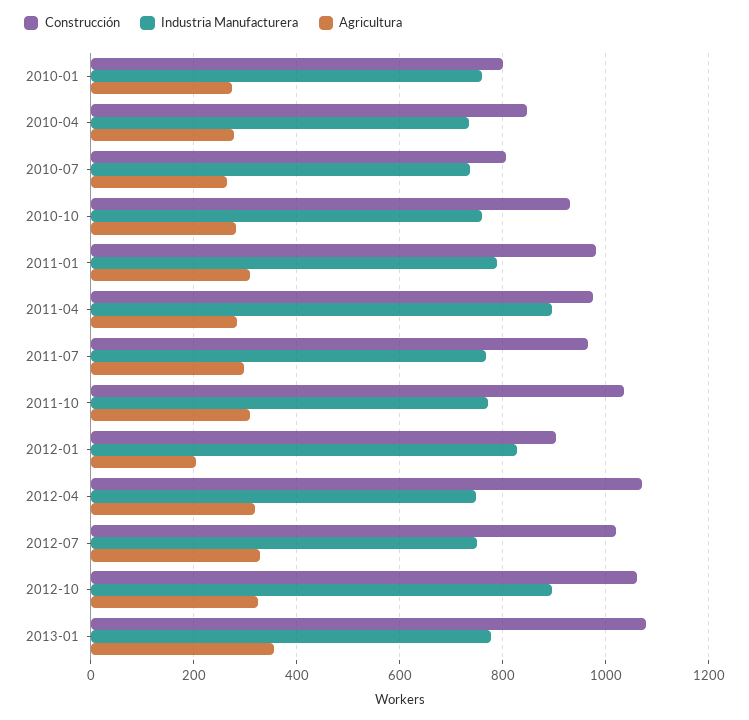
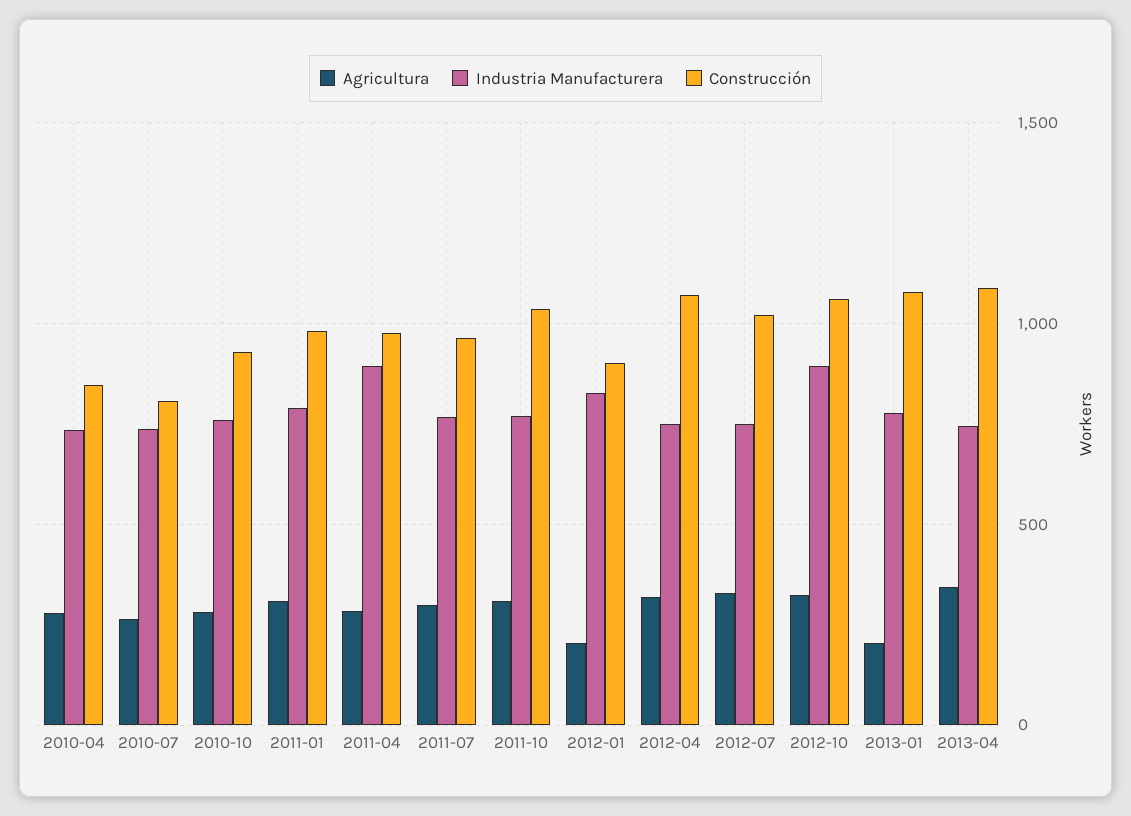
Construcción, 2010-01: 800 -> none
Industria Manufacturera, 2010-01: 760 -> none
Agricultura, 2010-01: 280 -> none
Agricultura, 2013-01: 360 -> 200
Agricultura, 2013-04: none -> 350
Industria Manufacturera, 2013-04: none -> 750
Construcción, 2013-04: none -> 1100

